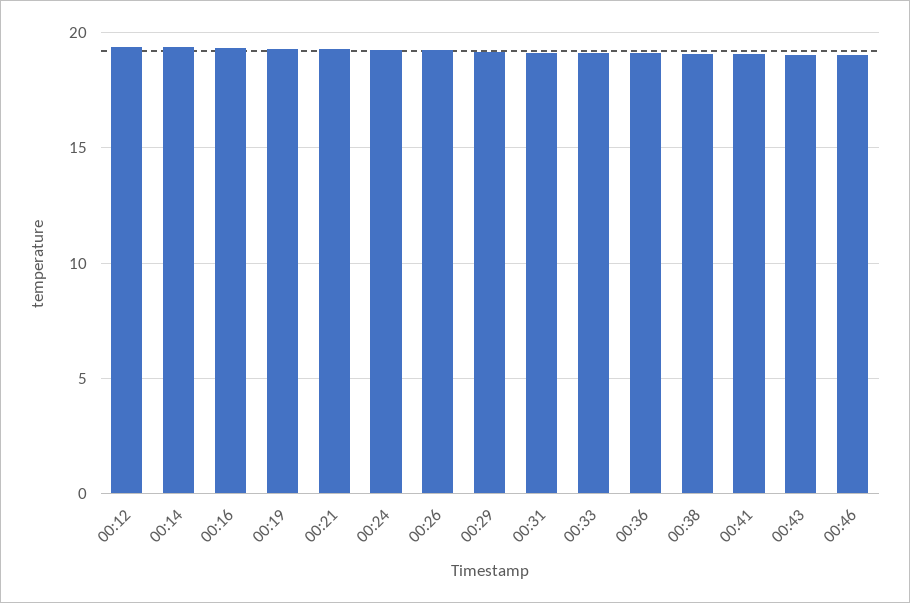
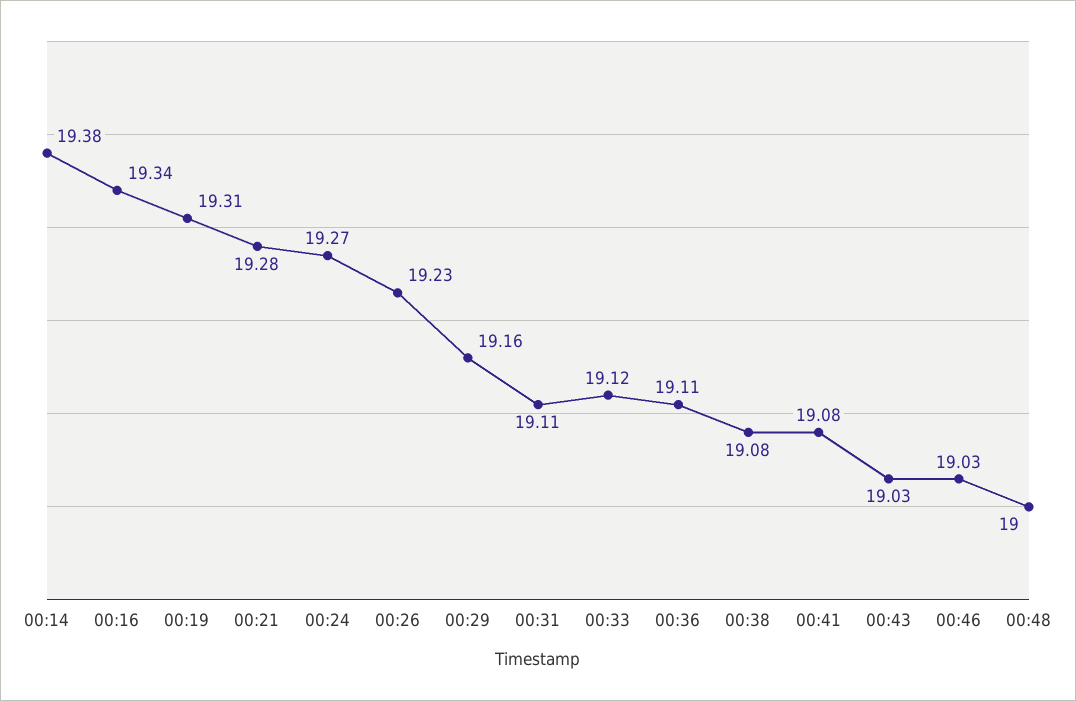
00:12: 19.5 -> none
00:48: none -> 19

